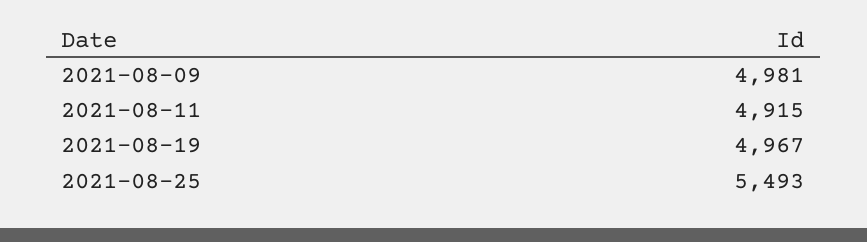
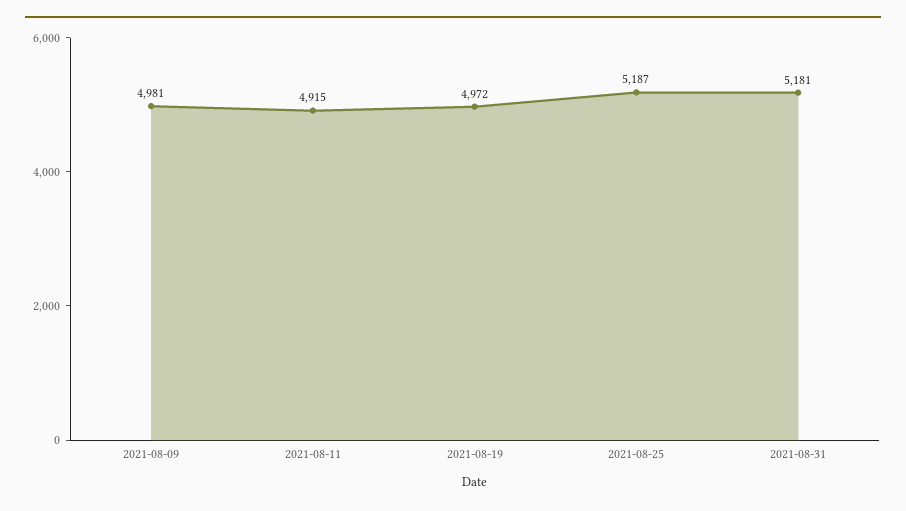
2021-08-19: 4967 -> 4972
2021-08-25: 5493 -> 5187
2021-08-31: none -> 5181

